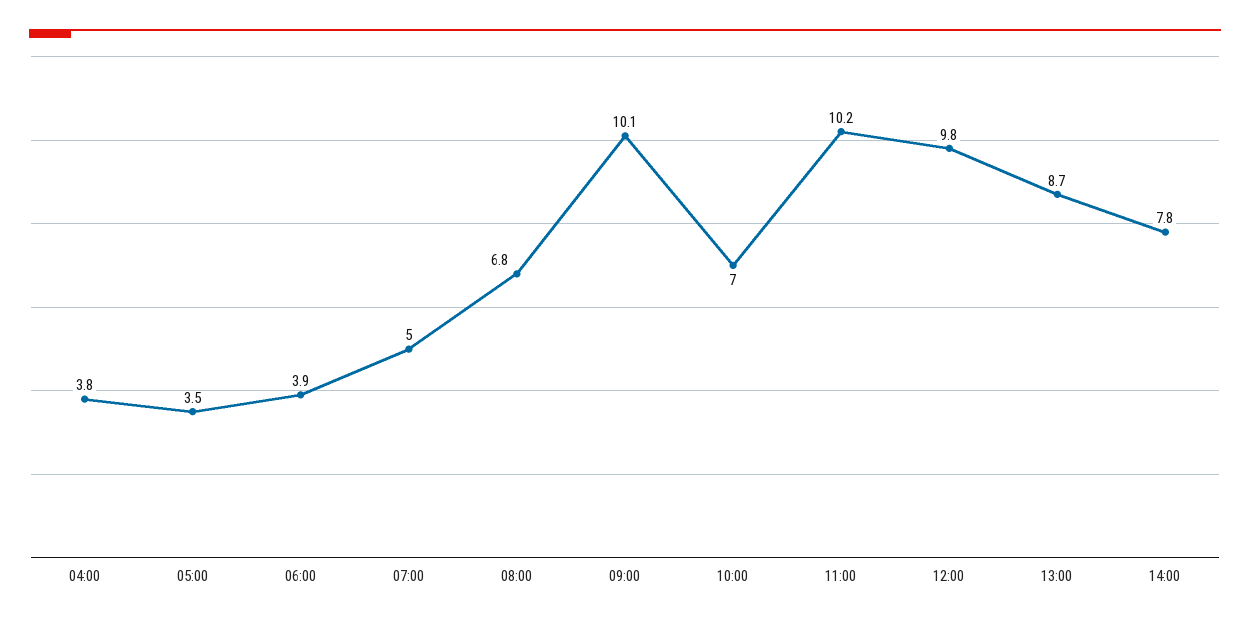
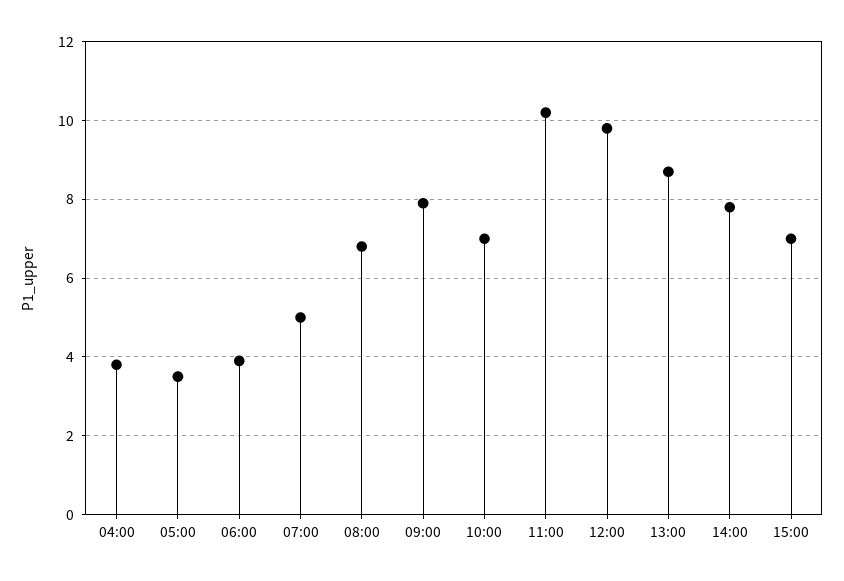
09:00: 10.1 -> 8
15:00: none -> 7

